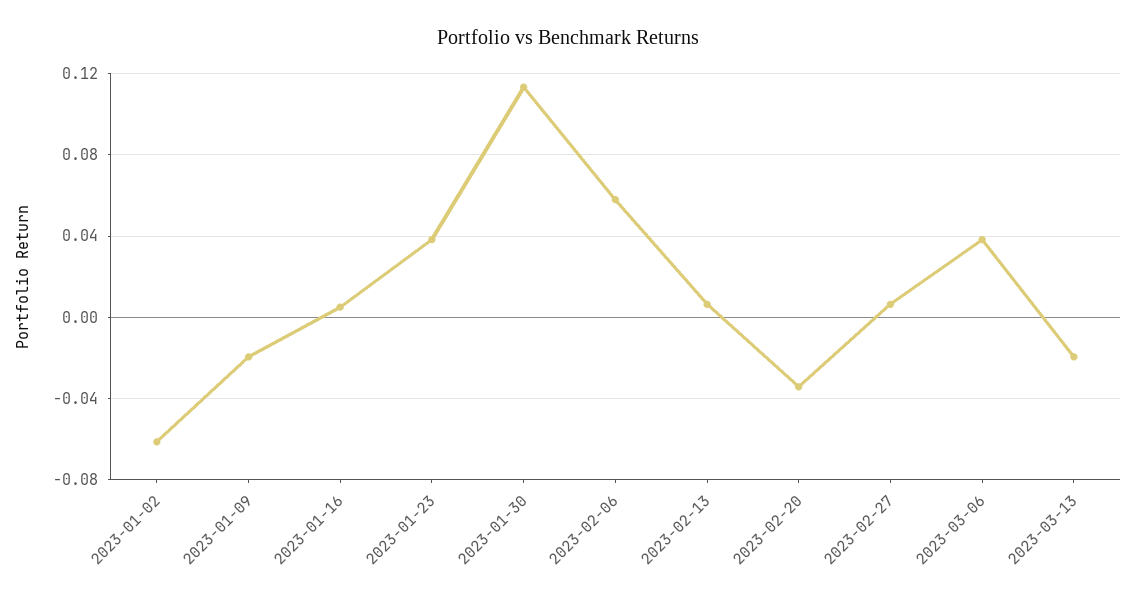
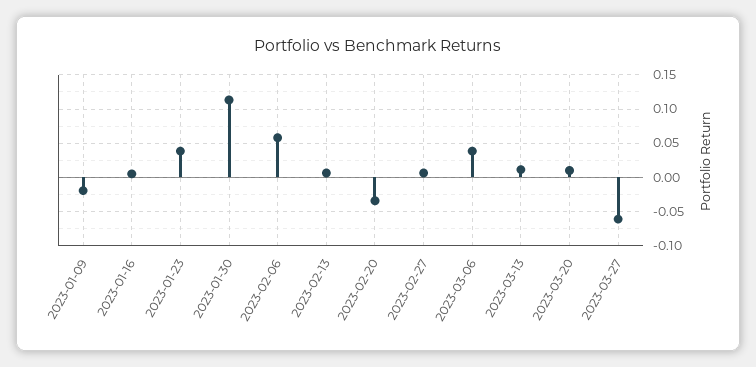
2023-01-02: -0.06 -> none
2023-03-13: -0.02 -> 0.01
2023-03-20: none -> 0.01
2023-03-27: none -> -0.06

